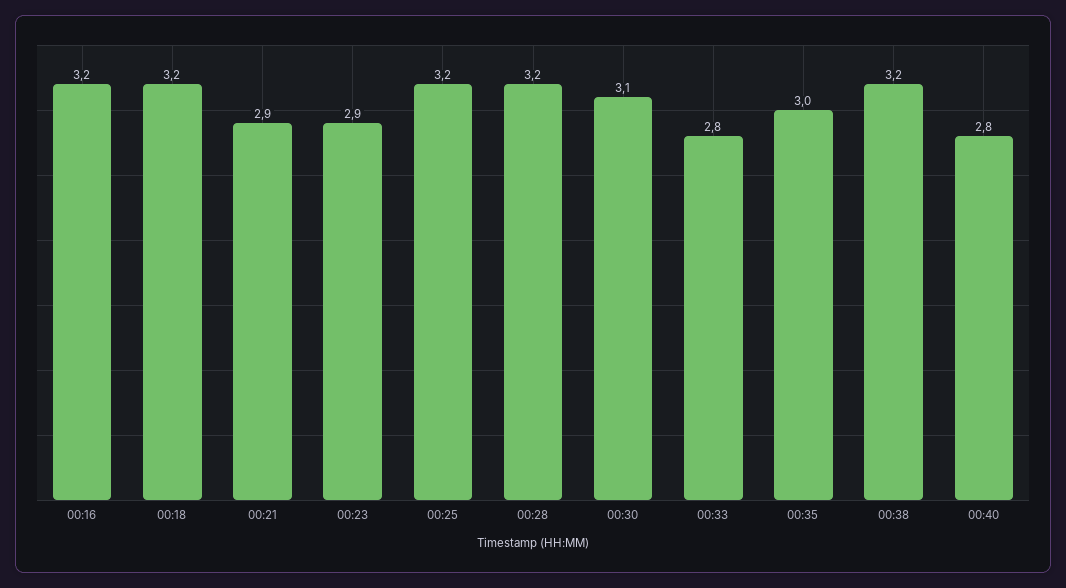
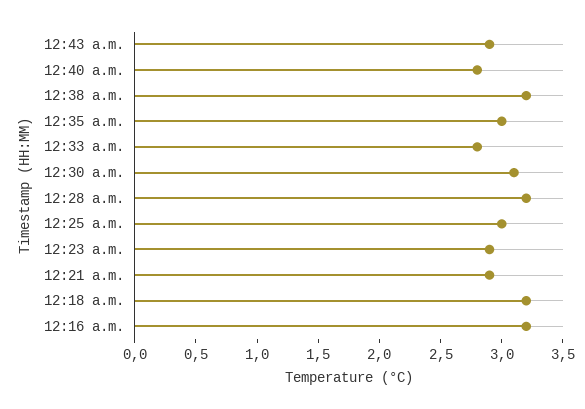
00:25: 3.2 -> 3
12:43 a.m.: none -> 2.9

